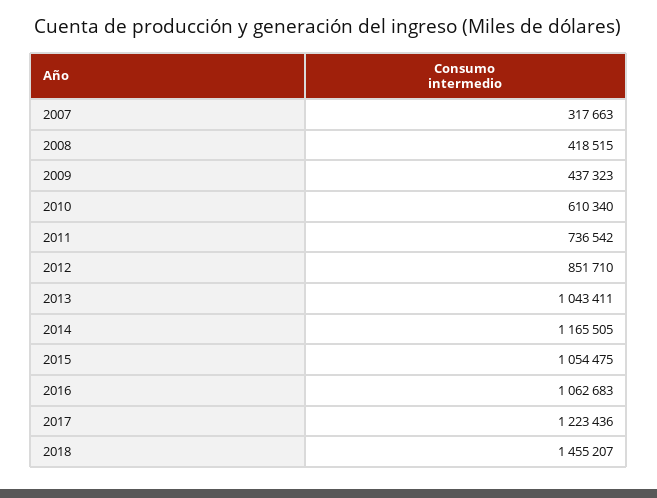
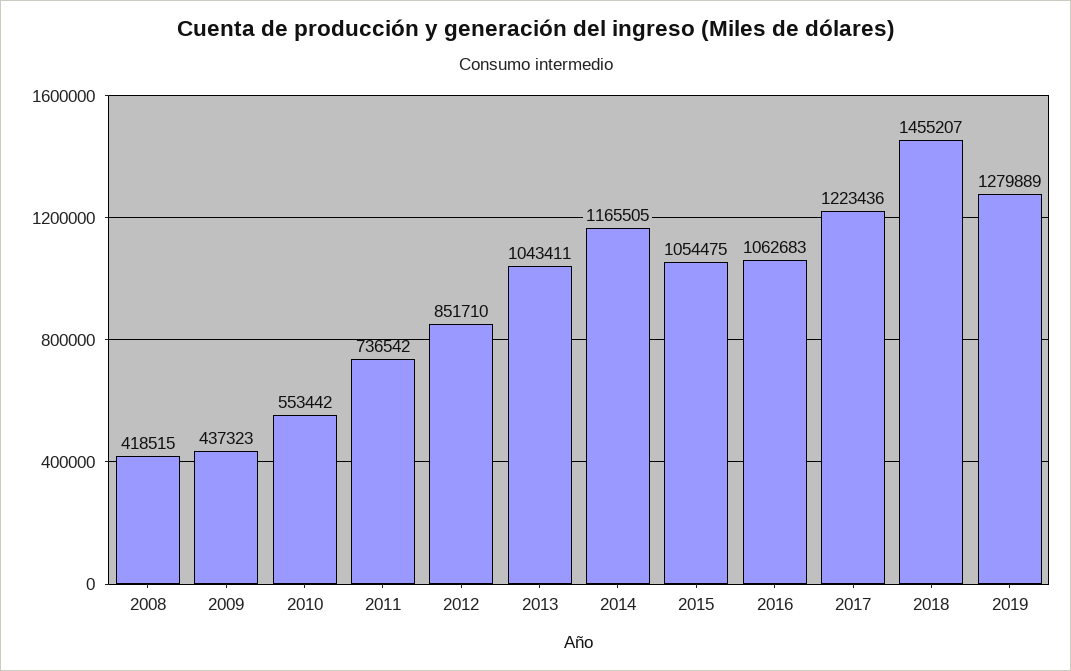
2007: 317663 -> none
2010: 610340 -> 553442
2019: none -> 1279889

